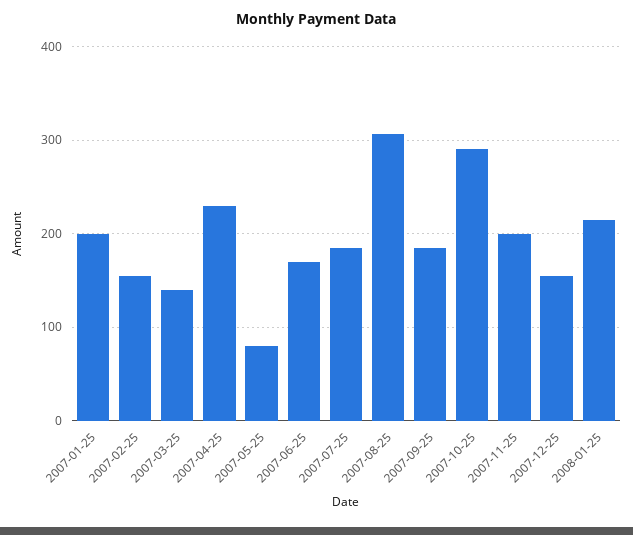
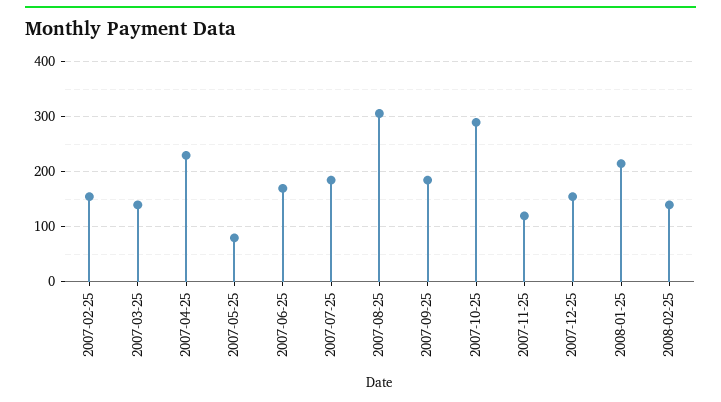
2007-01-25: 200 -> none
2007-11-25: 200 -> 120
2008-02-25: none -> 140

